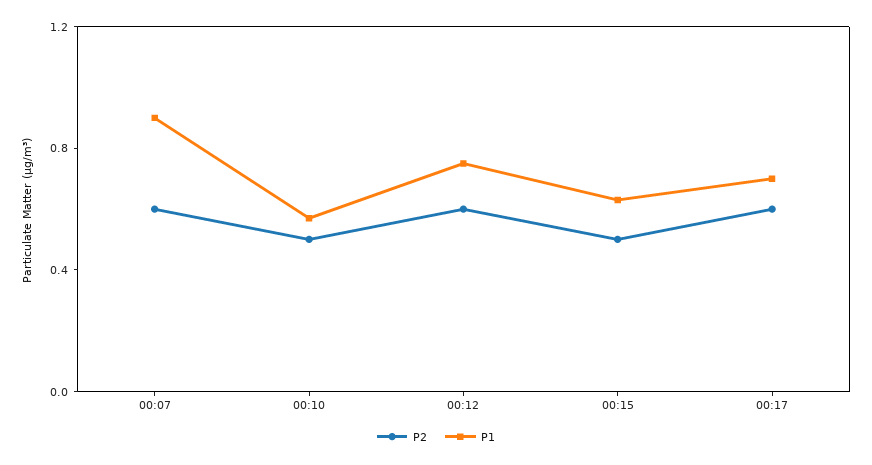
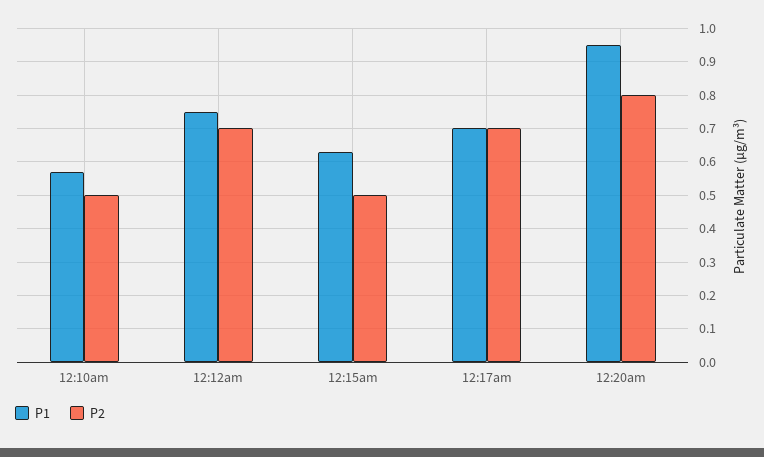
P2, 00:07: 0.6 -> none
P1, 00:07: 0.9 -> none
P2, 00:12: 0.6 -> 0.7
P2, 00:17: 0.6 -> 0.7
P1, 12:20am: none -> 0.95
P2, 12:20am: none -> 0.8

